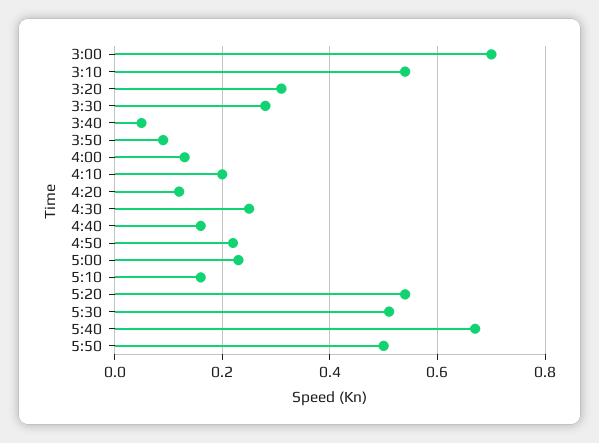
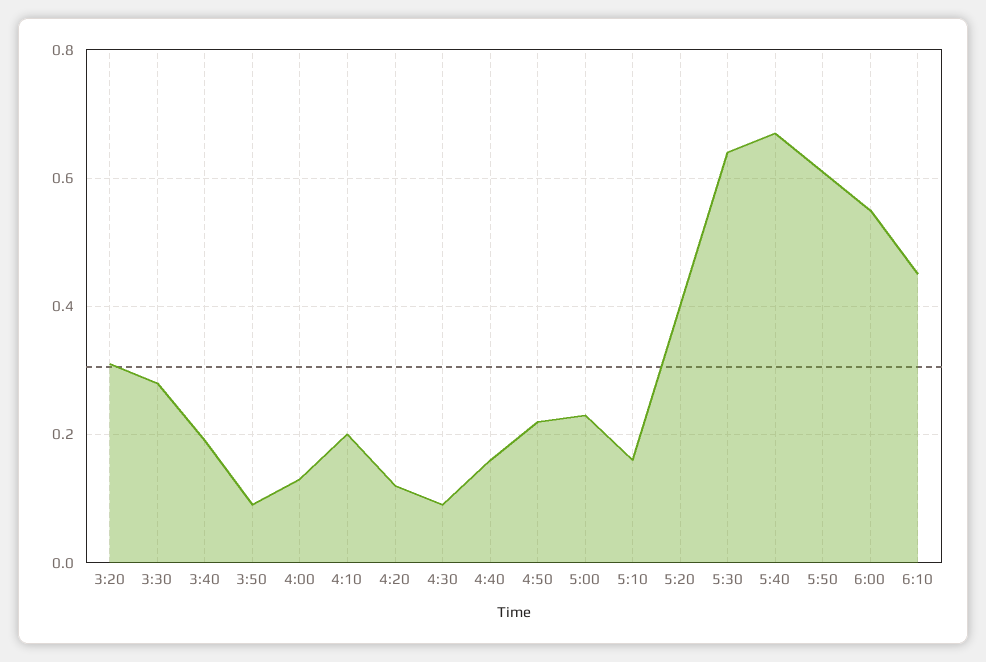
3:00: 0.7 -> none
3:10: 0.55 -> none
3:40: 0.05 -> 0.2
4:30: 0.25 -> 0.1
5:20: 0.55 -> 0.4
5:30: 0.5 -> 0.65
5:50: 0.5 -> 0.6
6:00: none -> 0.55
6:10: none -> 0.45

